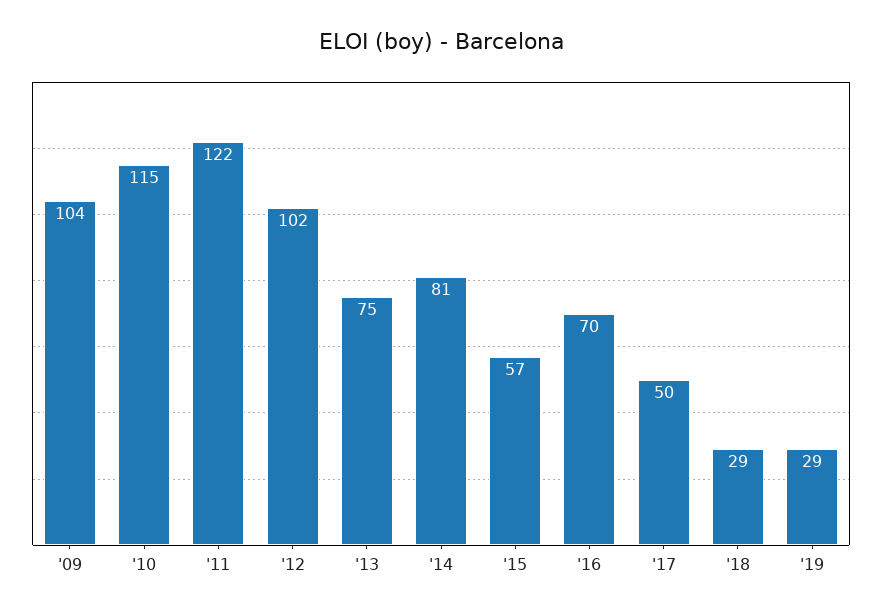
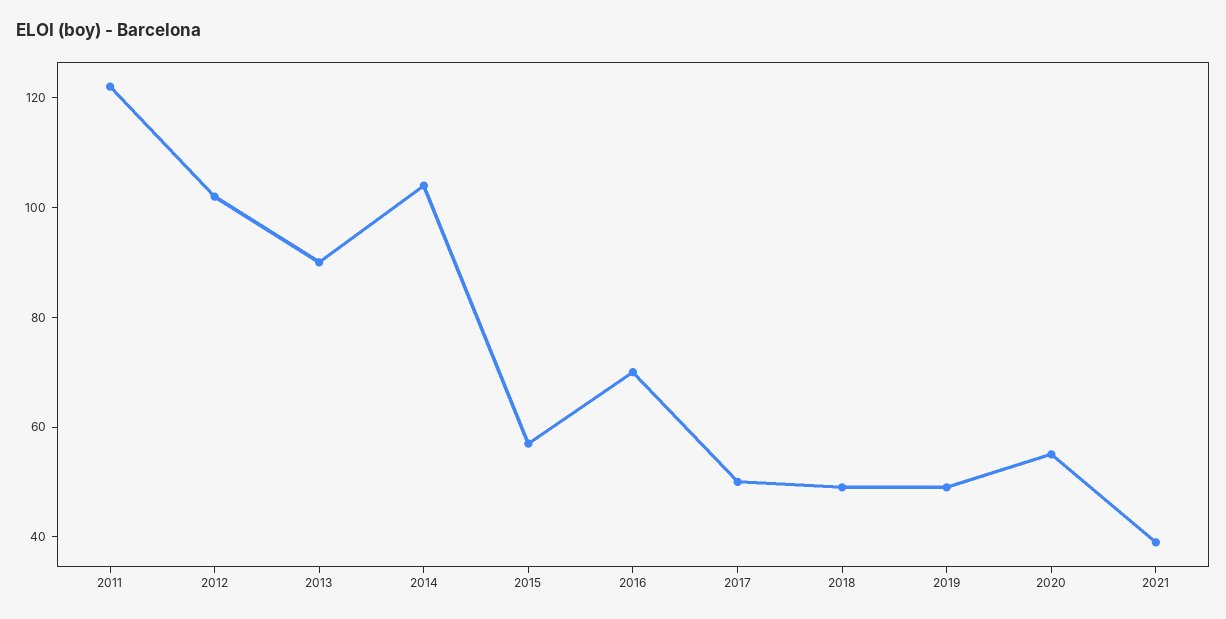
'09: 104 -> none
'10: 115 -> none
'13: 75 -> 90
'14: 81 -> 105
'18: 29 -> 50
'19: 29 -> 50
2020: none -> 55
2021: none -> 40

